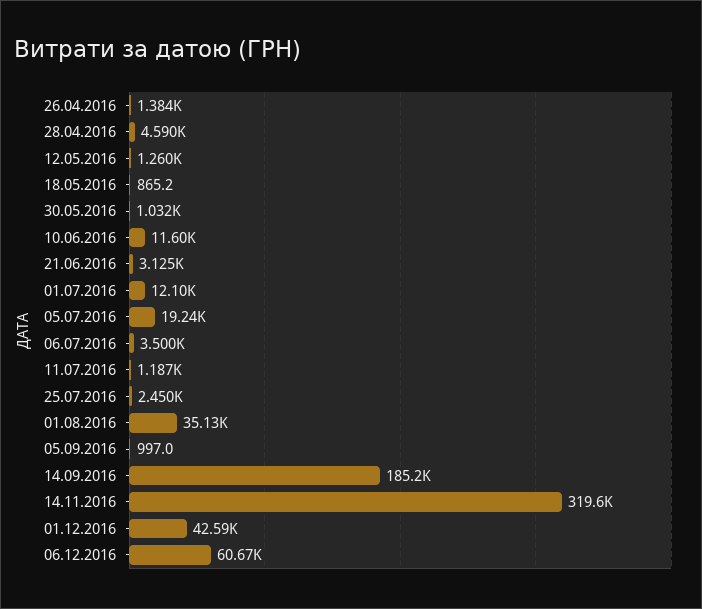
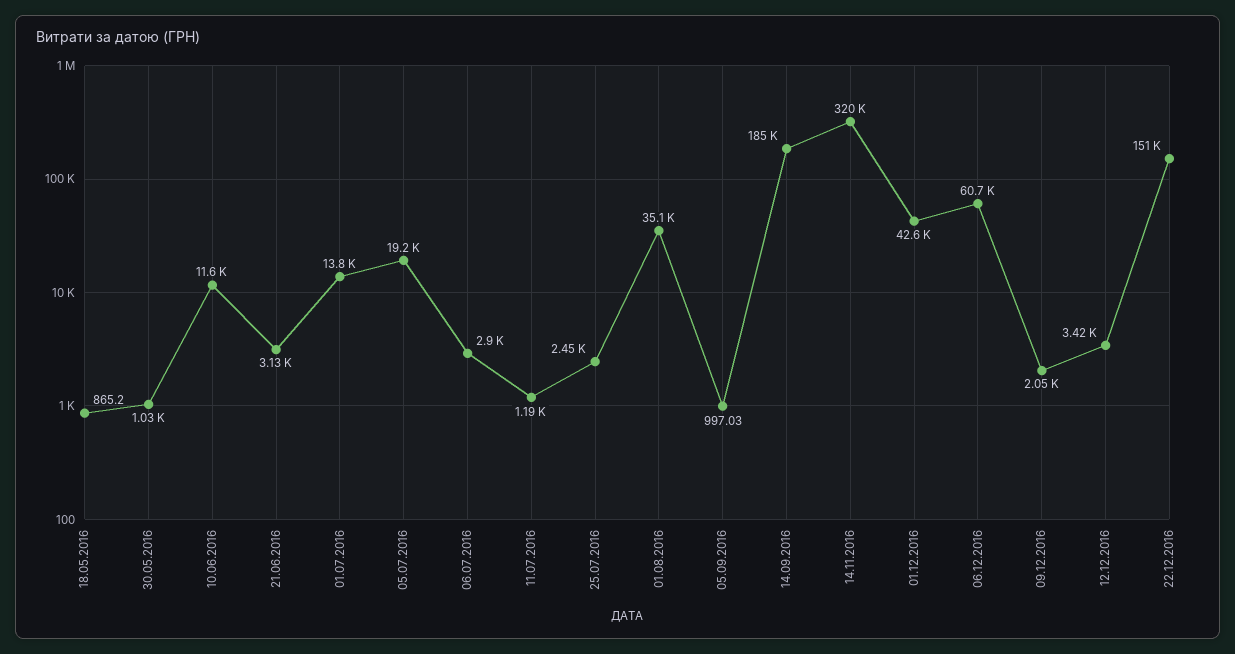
26.04.2016: 1384 -> none
28.04.2016: 4590 -> none
12.05.2016: 1260 -> none
01.07.2016: 12100 -> 13800
06.07.2016: 3500 -> 2900
09.12.2016: none -> 2050
12.12.2016: none -> 3420
22.12.2016: none -> 151000

